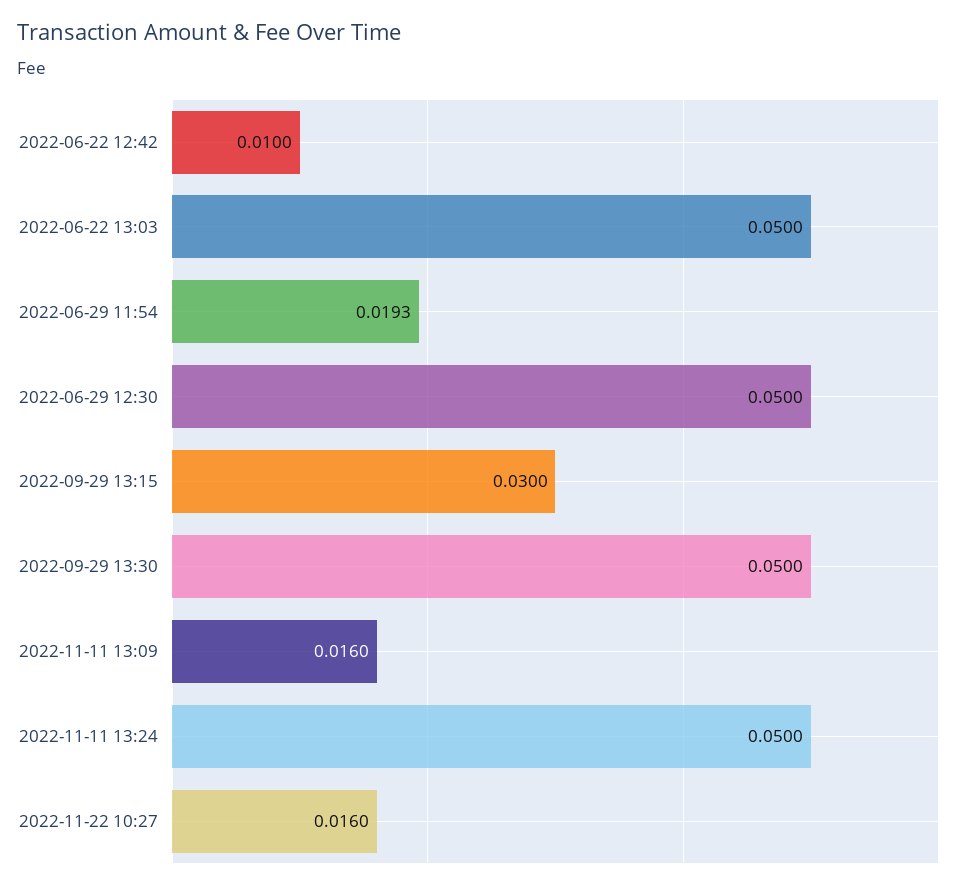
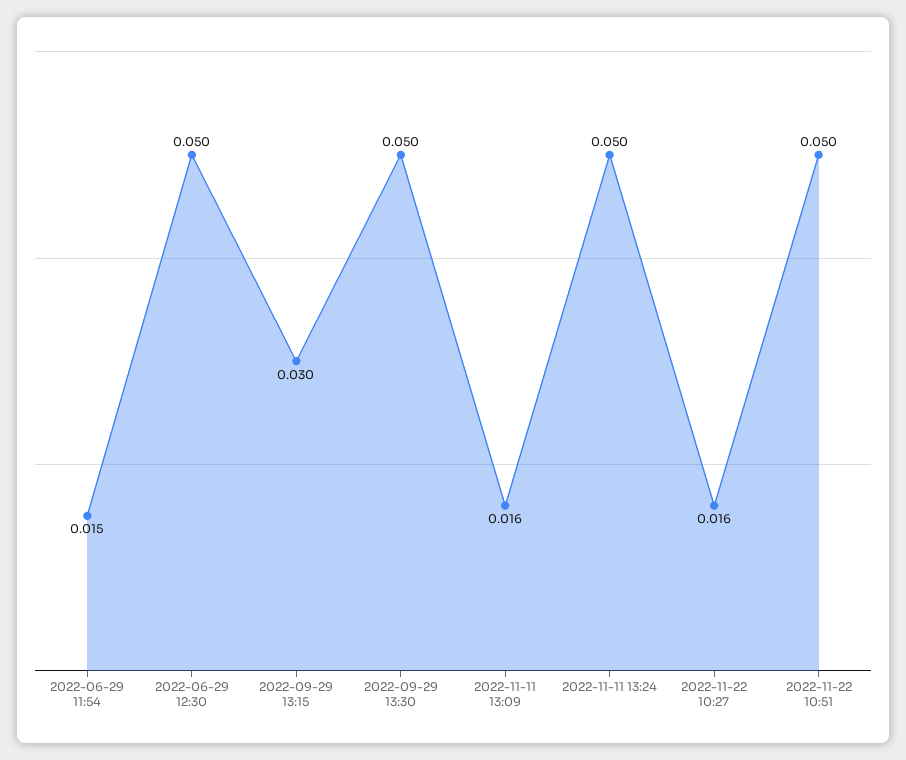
2022-06-22 12:42: 0.01 -> none
2022-06-22 13:03: 0.05 -> none
2022-06-29 11:54: 0.0193 -> 0.015
2022-11-22 10:51: none -> 0.05

